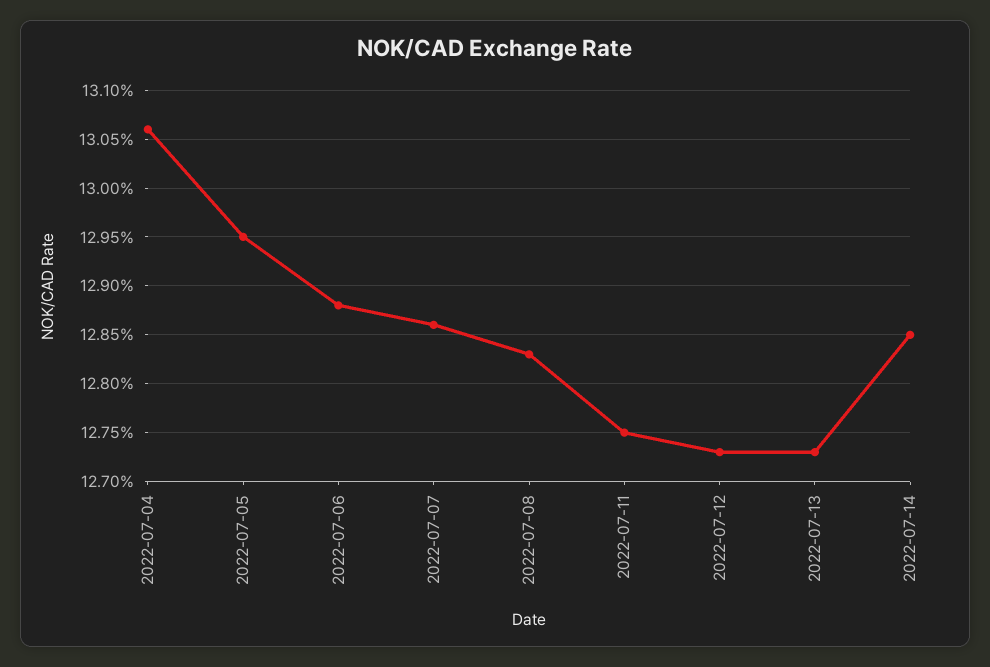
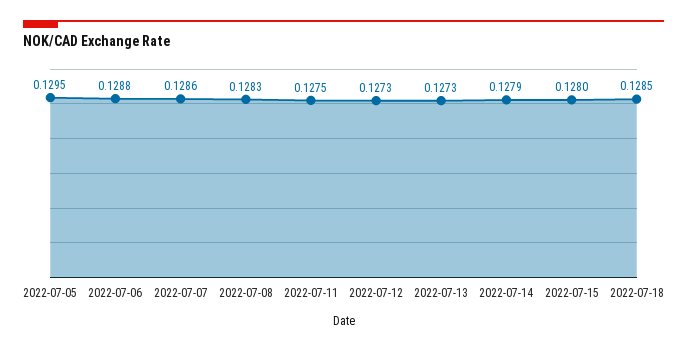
2022-07-04: 0.1306 -> none
2022-07-14: 0.1285 -> 0.1279
2022-07-15: none -> 0.128
2022-07-18: none -> 0.1285

